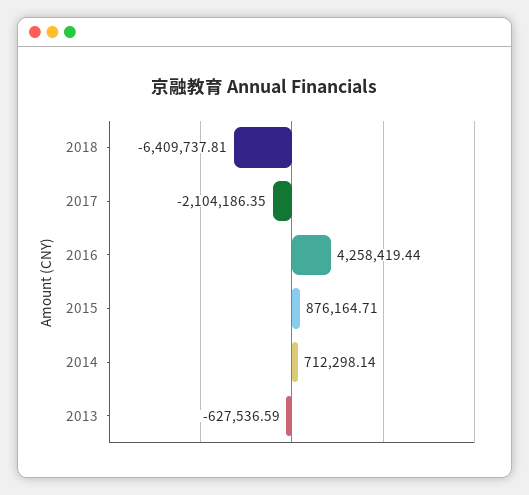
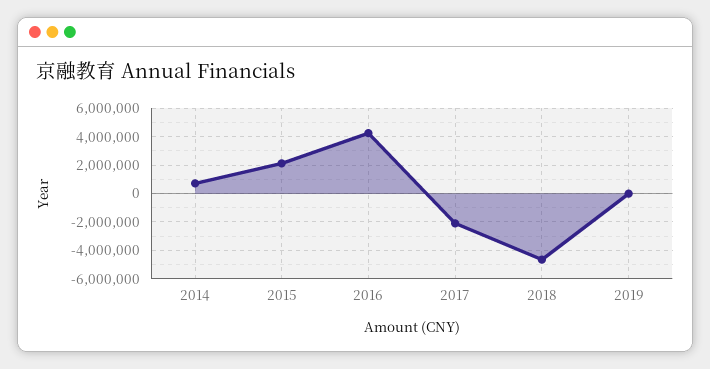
2018: -6409737.81 -> -4500000
2015: 876164.71 -> 2000000
2013: -627536.59 -> none
2019: none -> 0

